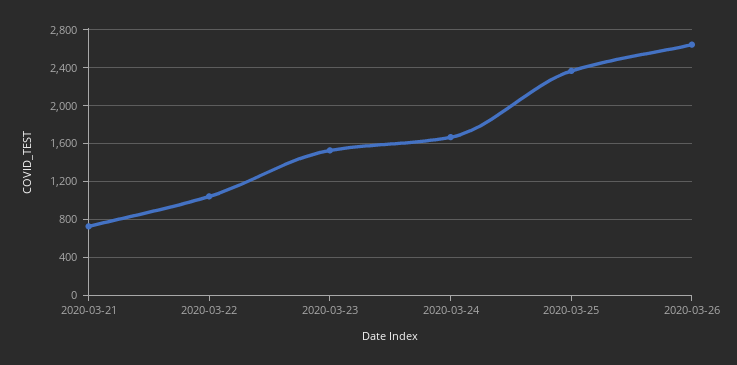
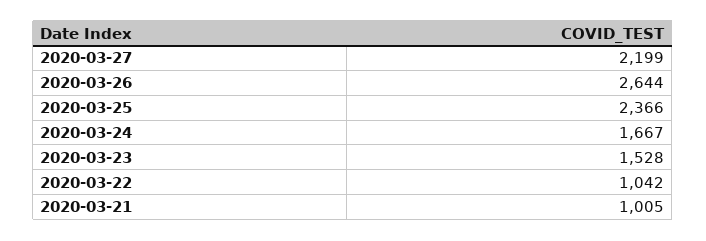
2020-03-21: 700 -> 1005
2020-03-27: none -> 2199

